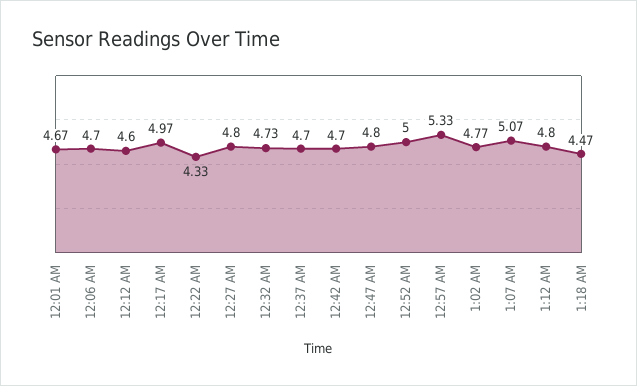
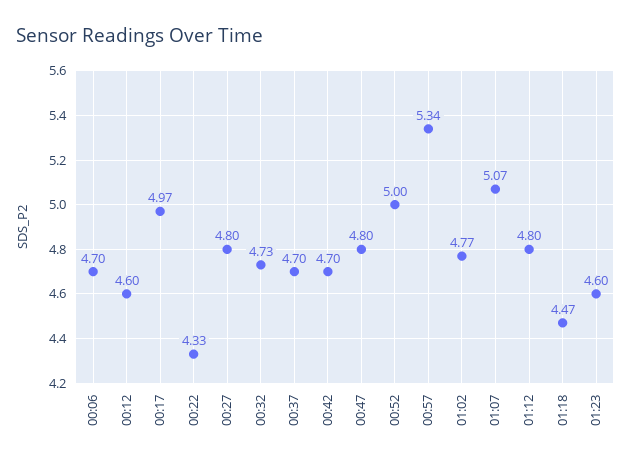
12:01 AM: 4.67 -> none
12:57 AM: 5.33 -> 5.34
01:23: none -> 4.6

